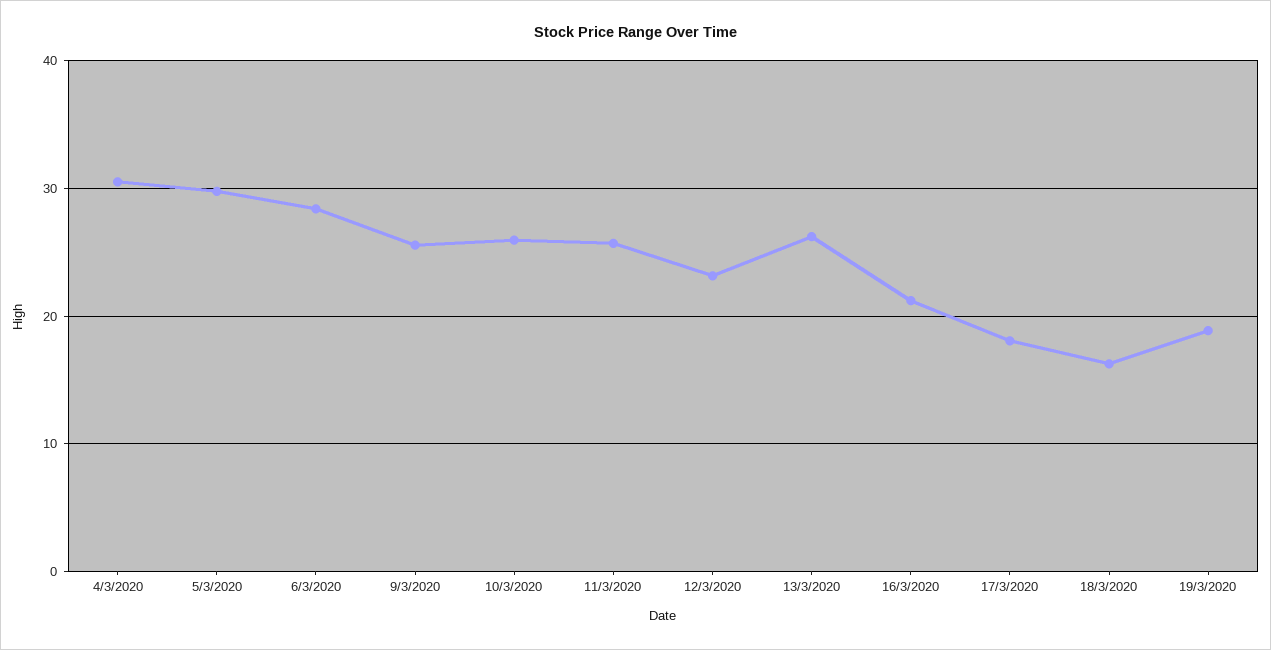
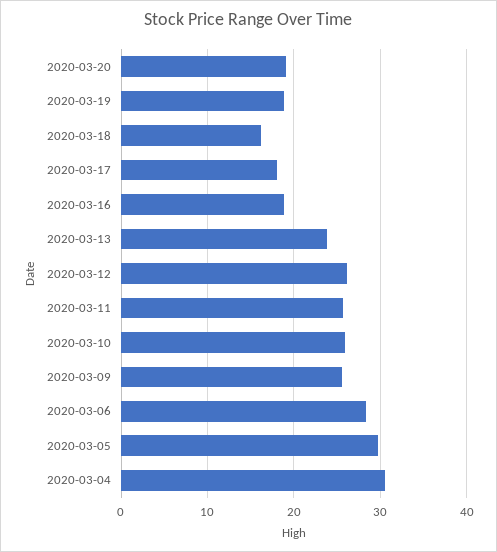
12/3/2020: 23 -> 26
13/3/2020: 26 -> 24
16/3/2020: 21 -> 19
2020-03-20: none -> 19

